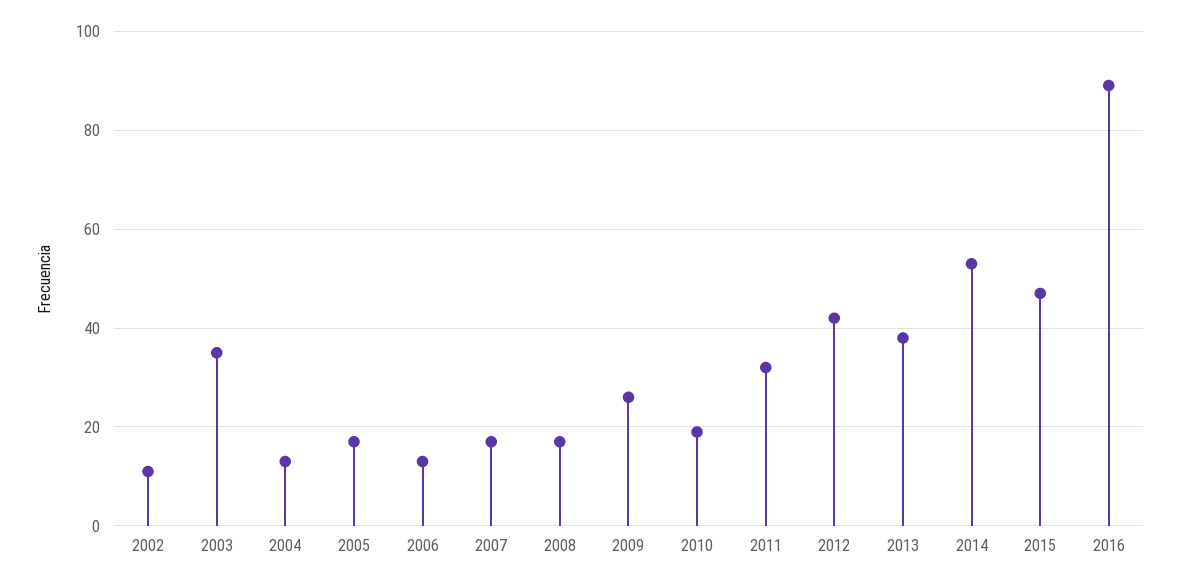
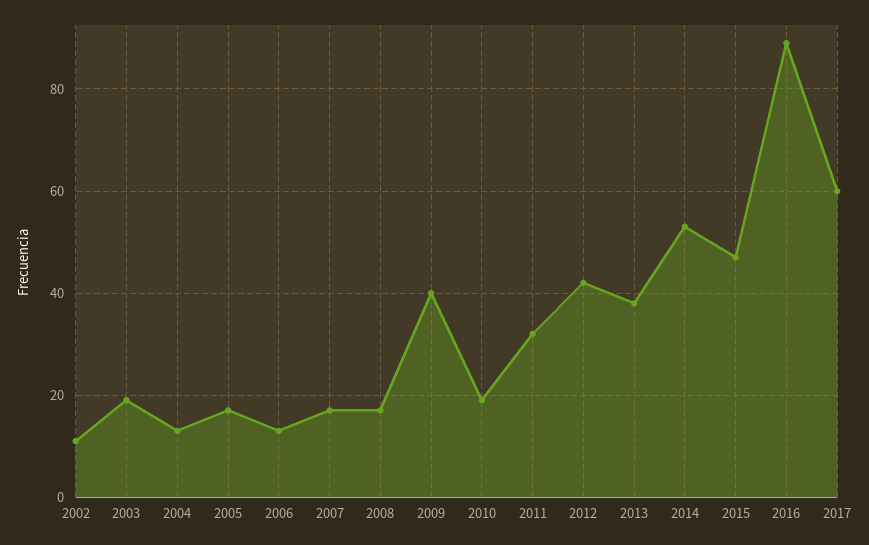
2003: 35 -> 20
2009: 25 -> 40
2017: none -> 60

